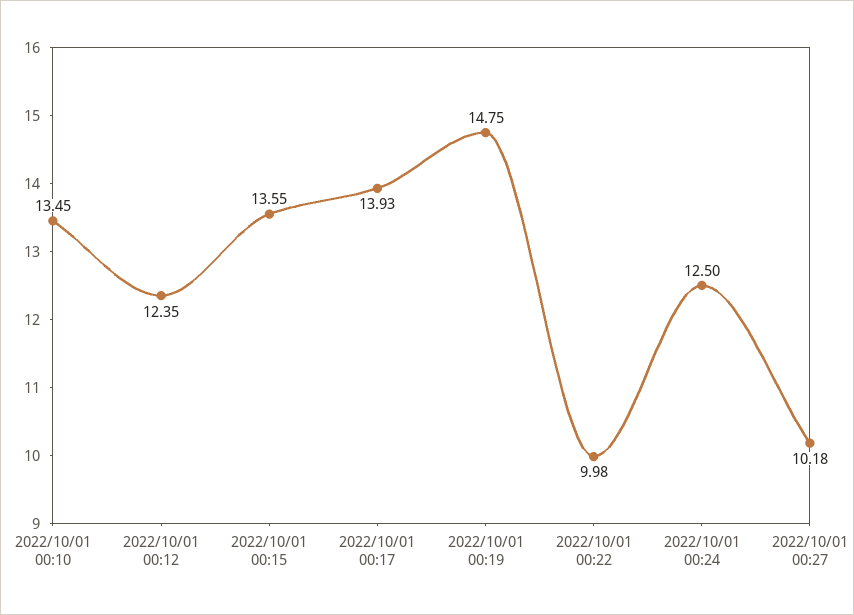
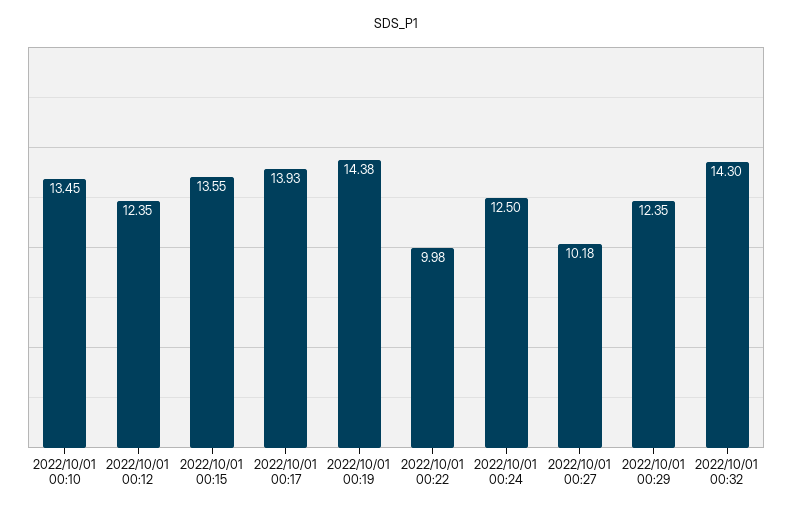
2022/10/01 00:19: 14.75 -> 14.38
2022/10/01 00:29: none -> 12.35
2022/10/01 00:32: none -> 14.3

